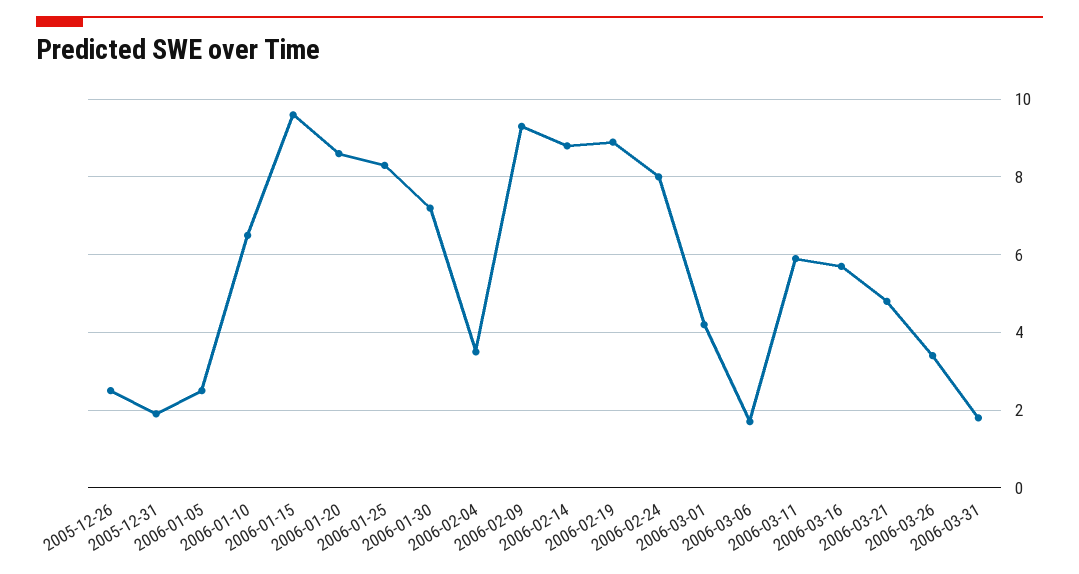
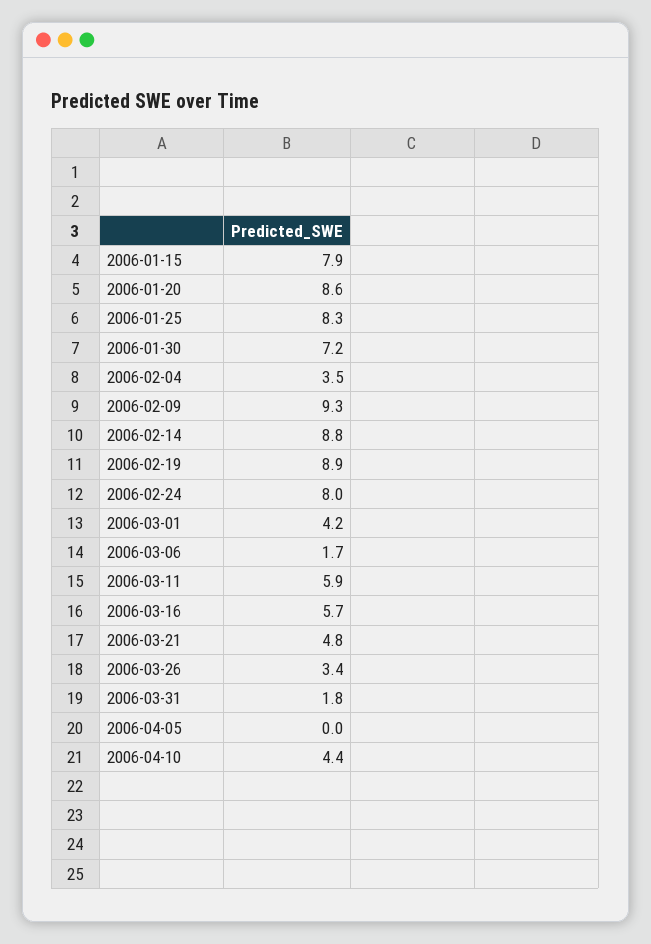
2005-12-26: 2.5 -> none
2005-12-31: 2 -> none
2006-01-05: 2.5 -> none
2006-01-10: 6.5 -> none
2006-01-15: 9.5 -> 7.9
2006-04-05: none -> 0
2006-04-10: none -> 4.4

